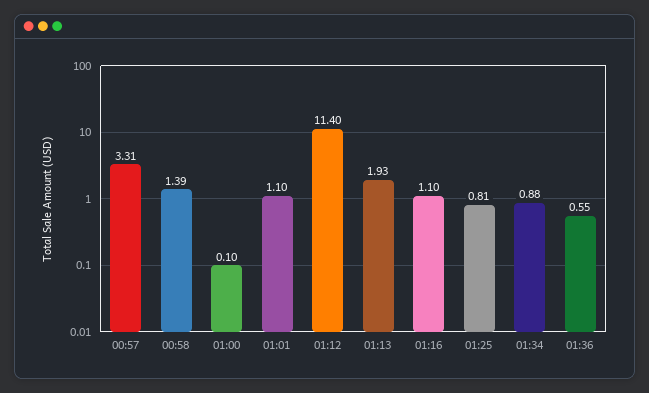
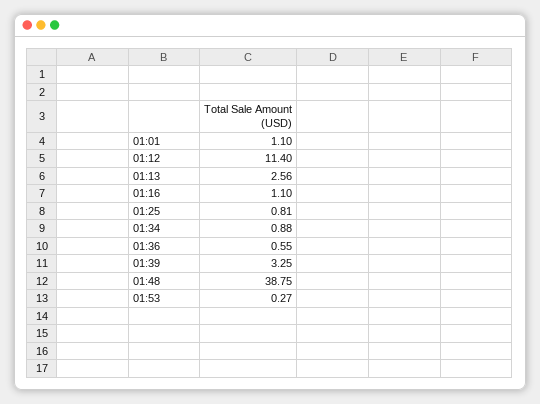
00:57: 3.31 -> none
00:58: 1.39 -> none
01:00: 0.1 -> none
01:13: 1.93 -> 2.56
01:39: none -> 3.25
01:48: none -> 38.75
01:53: none -> 0.27

